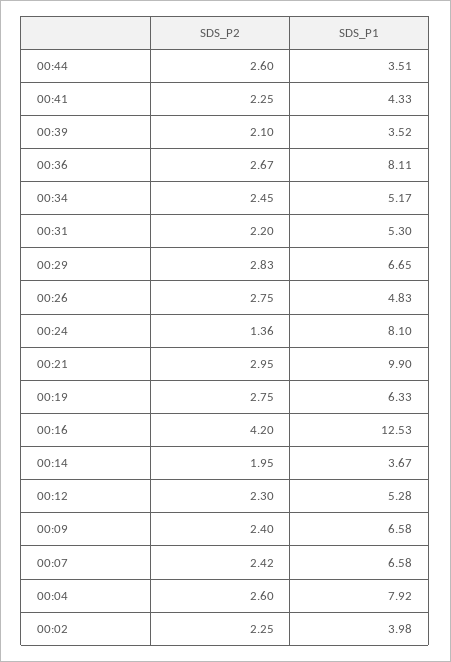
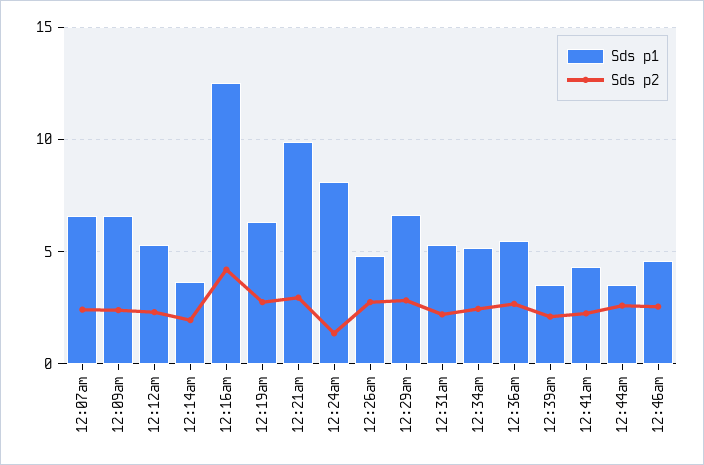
SDS_P1, 00:36: 8.11 -> 5.5
SDS_P2, 00:04: 2.6 -> none
SDS_P1, 00:04: 7.92 -> none
SDS_P2, 00:02: 2.25 -> none
SDS_P1, 00:02: 3.98 -> none
SDS_P1, 12:46am: none -> 4.5
SDS_P2, 12:46am: none -> 2.5

